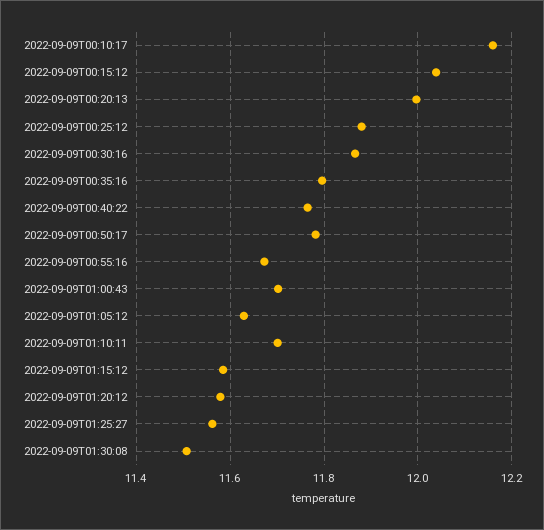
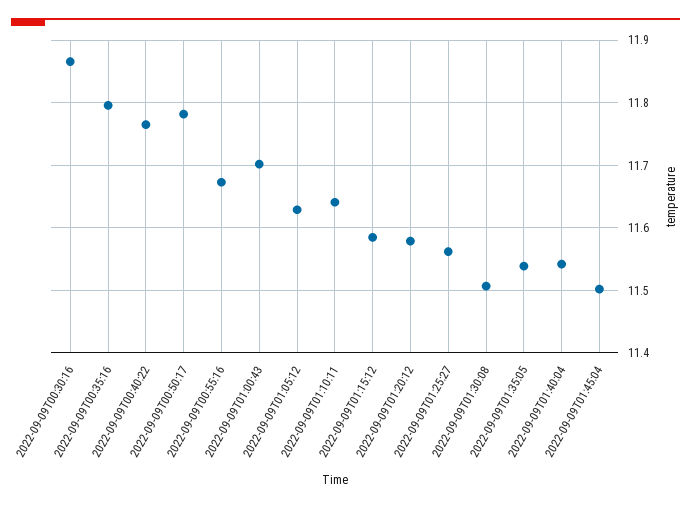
2022-09-09T00:10:17: 12.16 -> none
2022-09-09T00:15:12: 12.04 -> none
2022-09-09T00:20:13: 12 -> none
2022-09-09T00:25:12: 11.88 -> none
2022-09-09T01:10:11: 11.7 -> 11.64
2022-09-09T01:35:05: none -> 11.54
2022-09-09T01:40:04: none -> 11.54
2022-09-09T01:45:04: none -> 11.5

